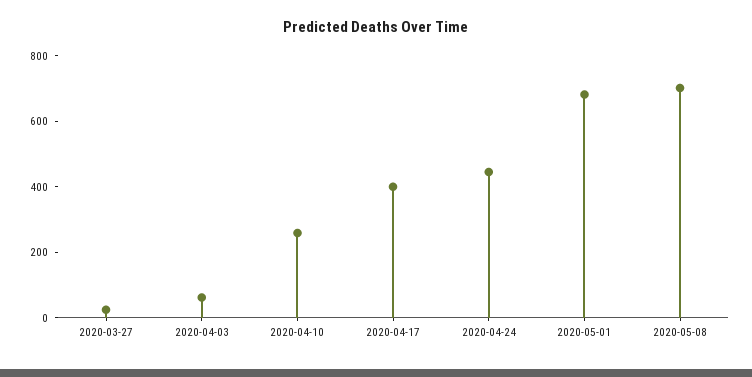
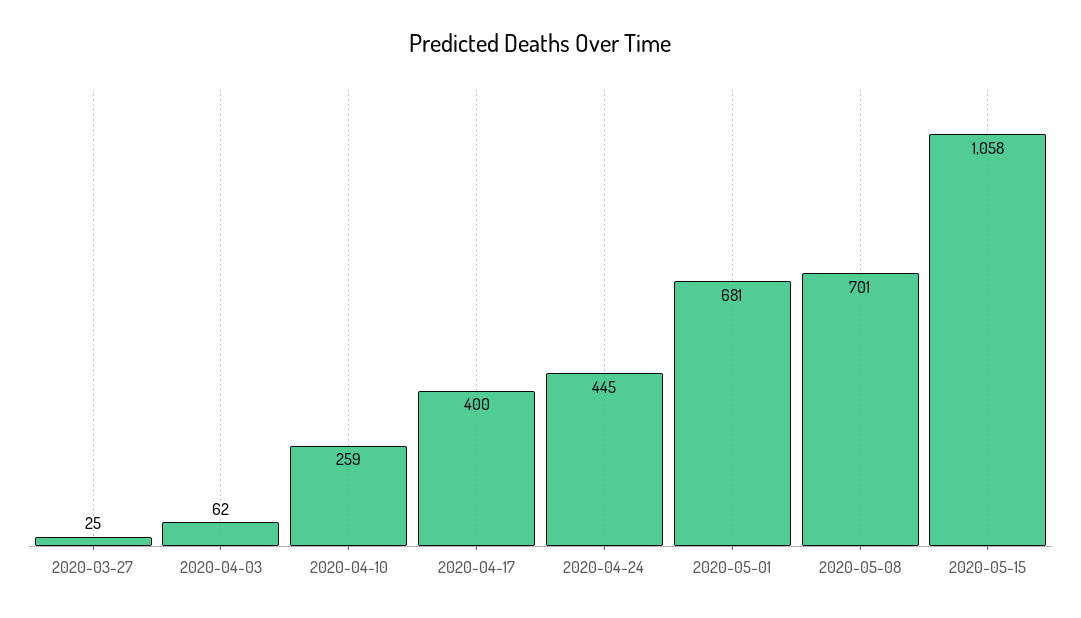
2020-05-15: none -> 1058

